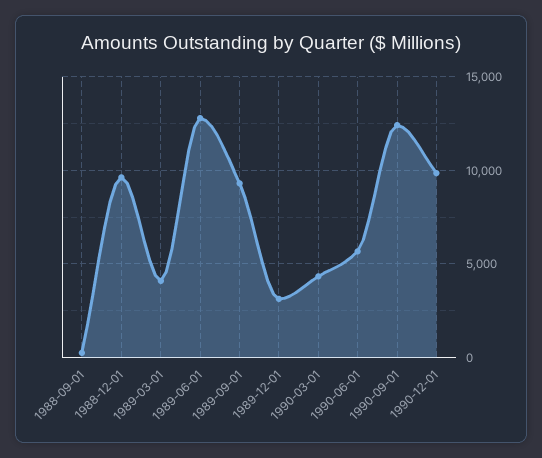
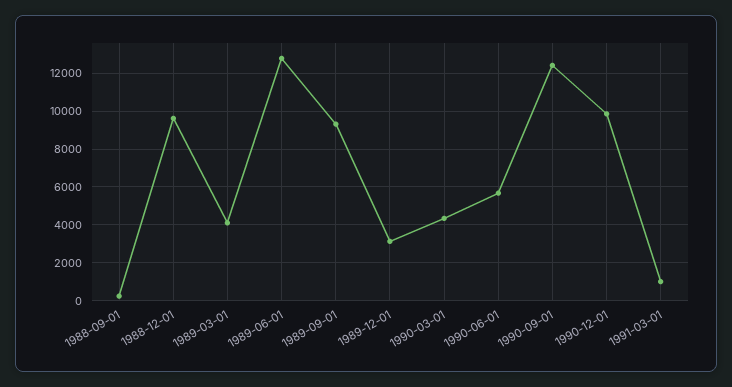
1991-03-01: none -> 1000

